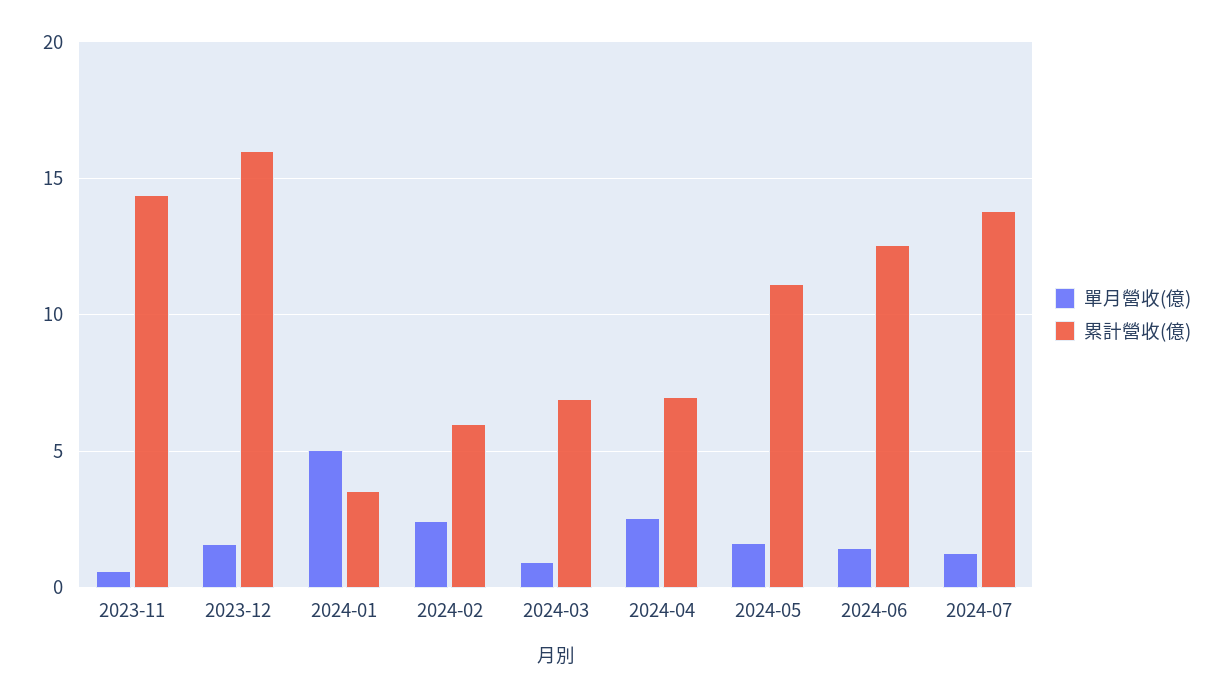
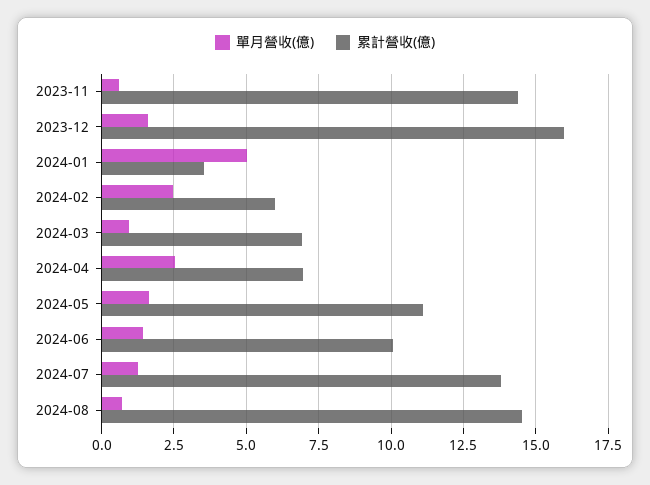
累計營收(億), 2024-06: 12.5 -> 10
單月營收(億), 2024-08: none -> 0.75
累計營收(億), 2024-08: none -> 14.5

